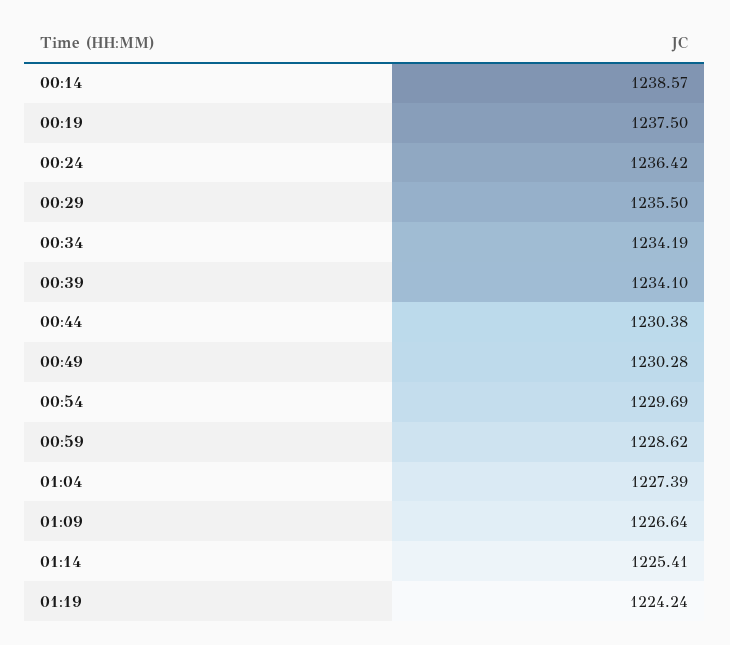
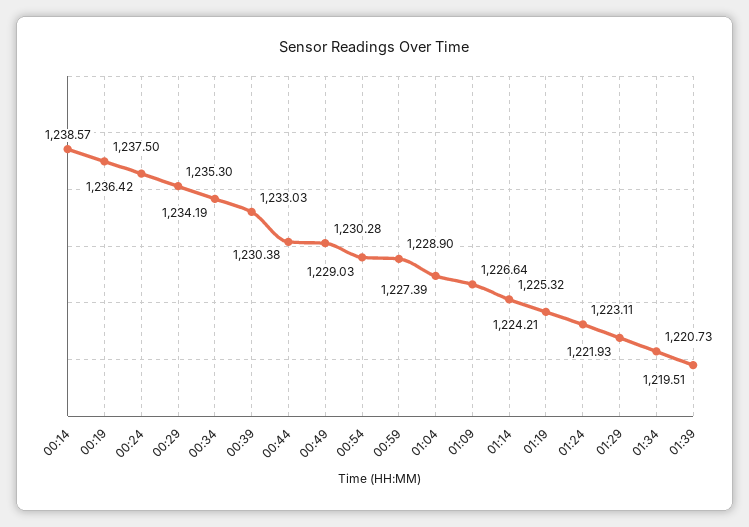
00:29: 1235.5 -> 1235.3
00:39: 1234.1 -> 1233.03
00:54: 1229.69 -> 1229.03
00:59: 1228.62 -> 1228.9
01:14: 1225.41 -> 1225.32
01:19: 1224.24 -> 1224.21
01:24: none -> 1223.11
01:29: none -> 1221.93
01:34: none -> 1220.73
01:39: none -> 1219.51

